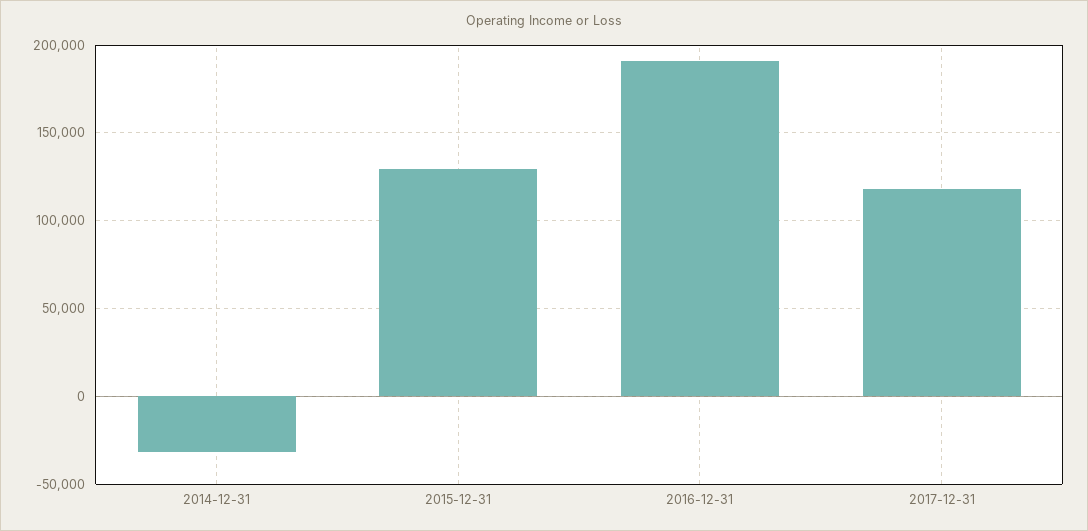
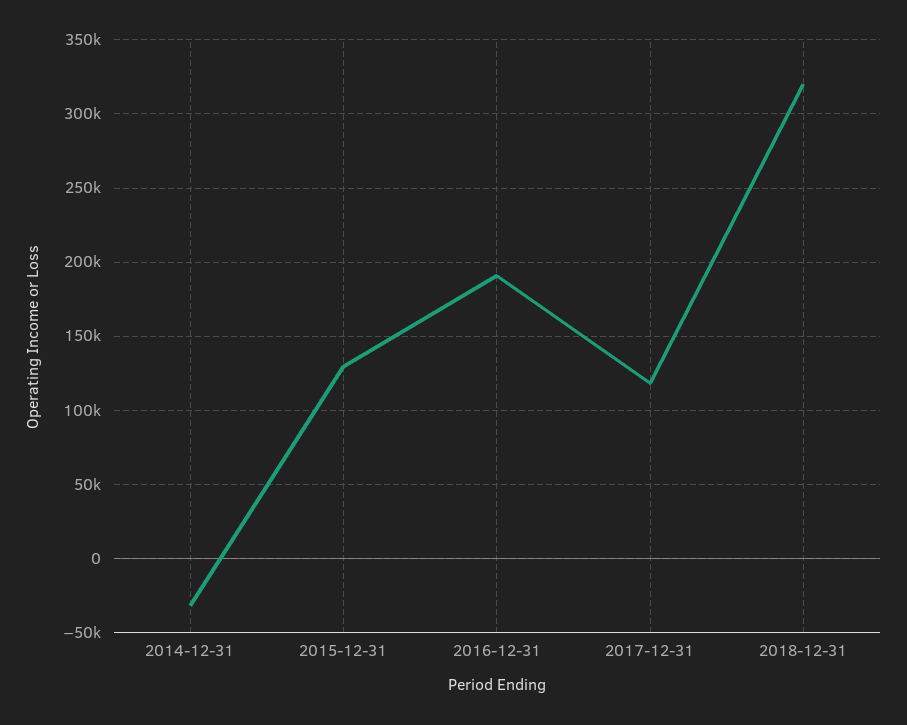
2018-12-31: none -> 320000

